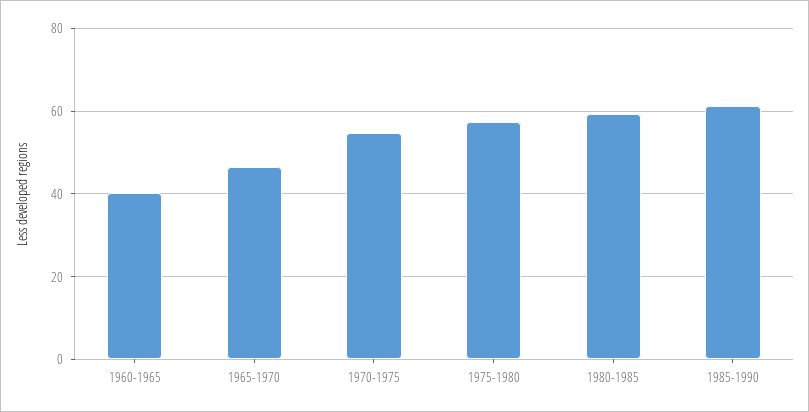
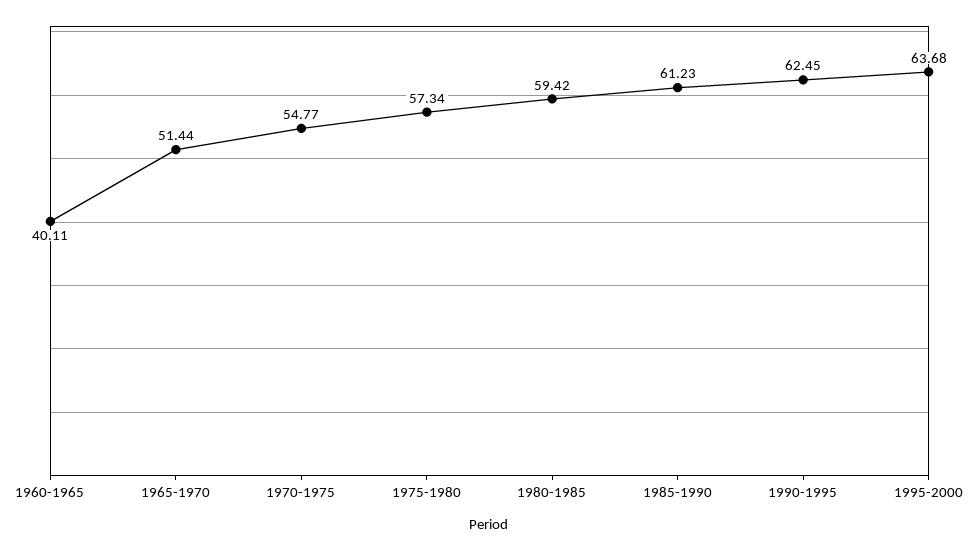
1965-1970: 46 -> 51.44
1990-1995: none -> 62.45
1995-2000: none -> 63.68

